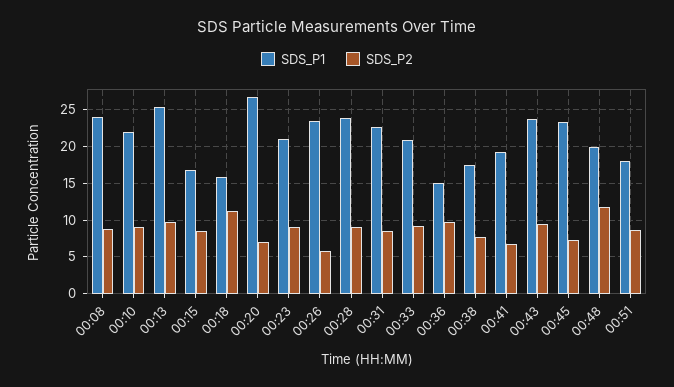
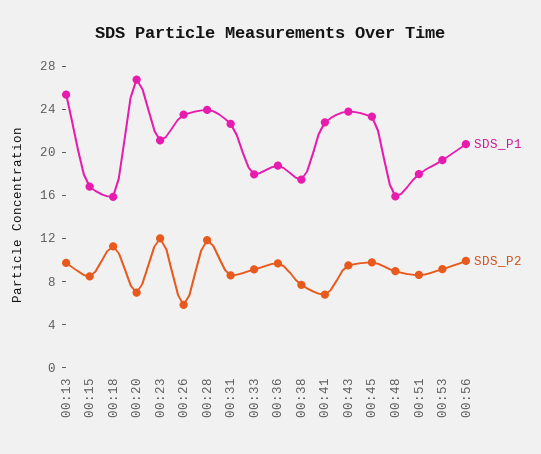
SDS_P1, 00:08: 24 -> none
SDS_P2, 00:08: 9 -> none
SDS_P1, 00:10: 22 -> none
SDS_P2, 00:10: 9 -> none
SDS_P2, 00:23: 9 -> 12
SDS_P2, 00:28: 9 -> 12
SDS_P1, 00:33: 21 -> 18
SDS_P1, 00:36: 15 -> 19
SDS_P1, 00:41: 19 -> 23
SDS_P2, 00:45: 7 -> 10
SDS_P1, 00:48: 20 -> 16
SDS_P2, 00:48: 12 -> 9
SDS_P1, 00:53: none -> 19
SDS_P2, 00:53: none -> 9
SDS_P1, 00:56: none -> 21
SDS_P2, 00:56: none -> 10

